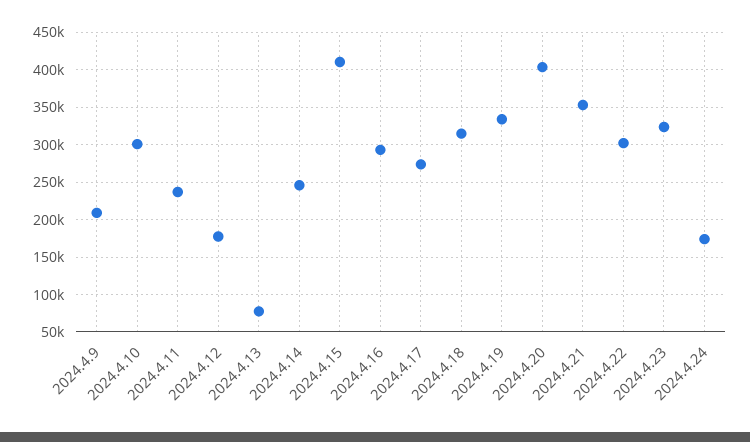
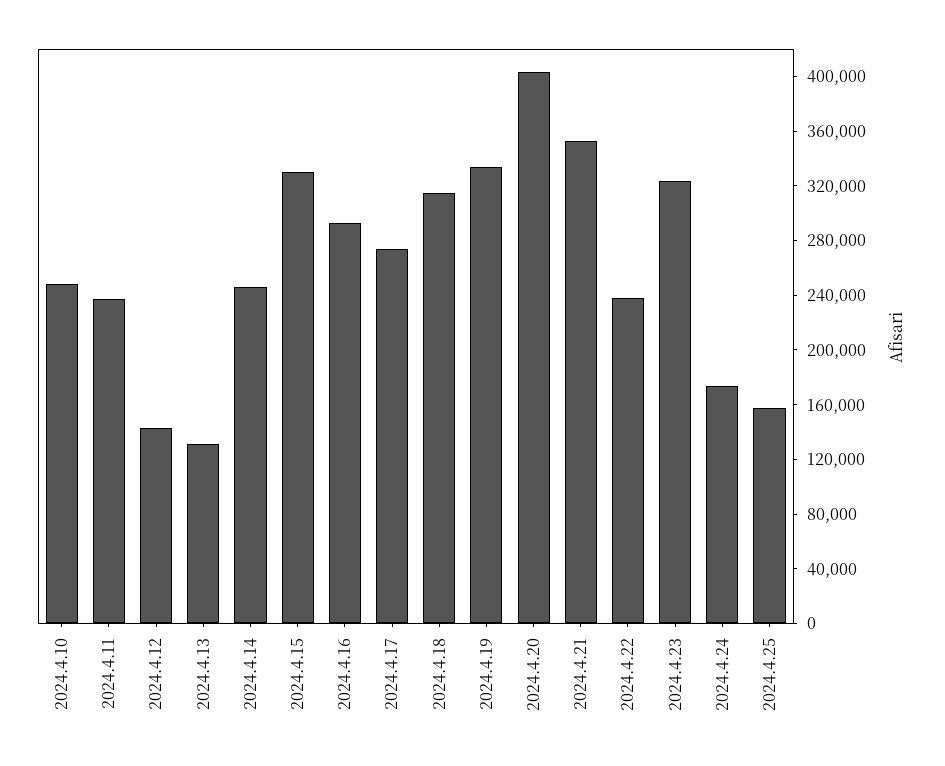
2024.4.9: 210000 -> none
2024.4.10: 300000 -> 250000
2024.4.12: 180000 -> 140000
2024.4.13: 80000 -> 130000
2024.4.15: 410000 -> 330000
2024.4.22: 300000 -> 240000
2024.4.25: none -> 160000

